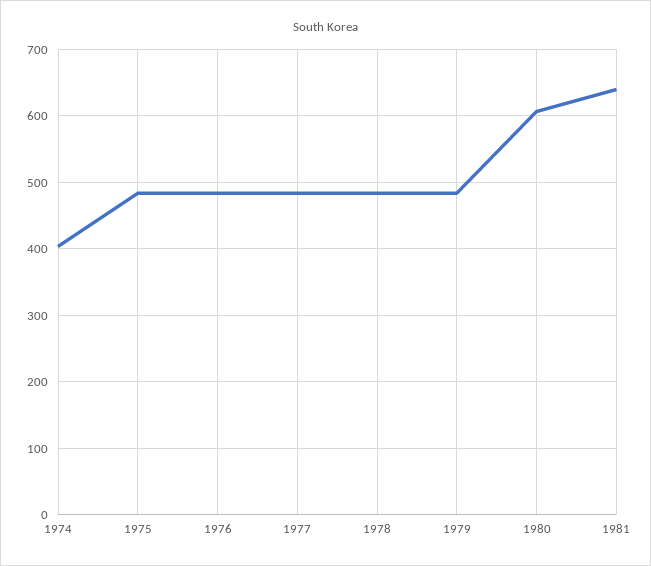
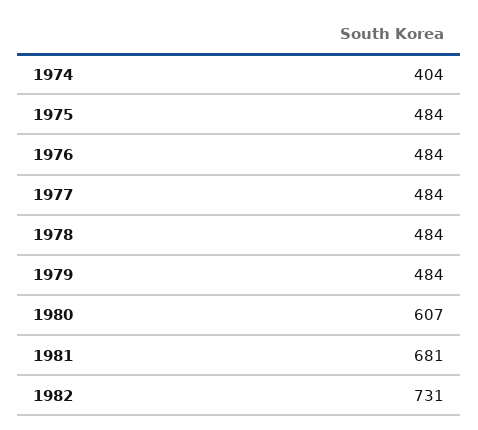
1981: 640 -> 681
1982: none -> 731

